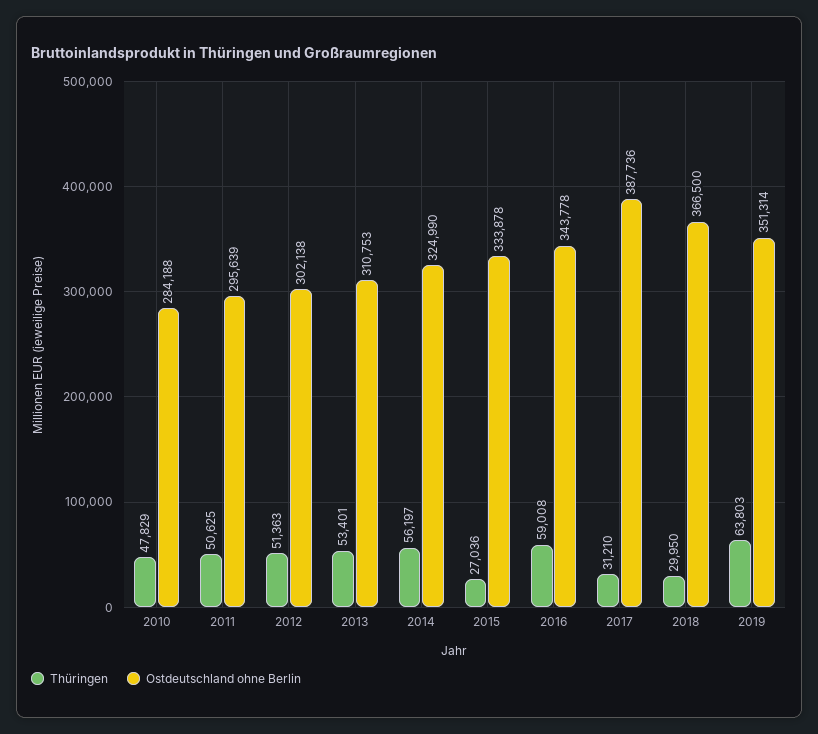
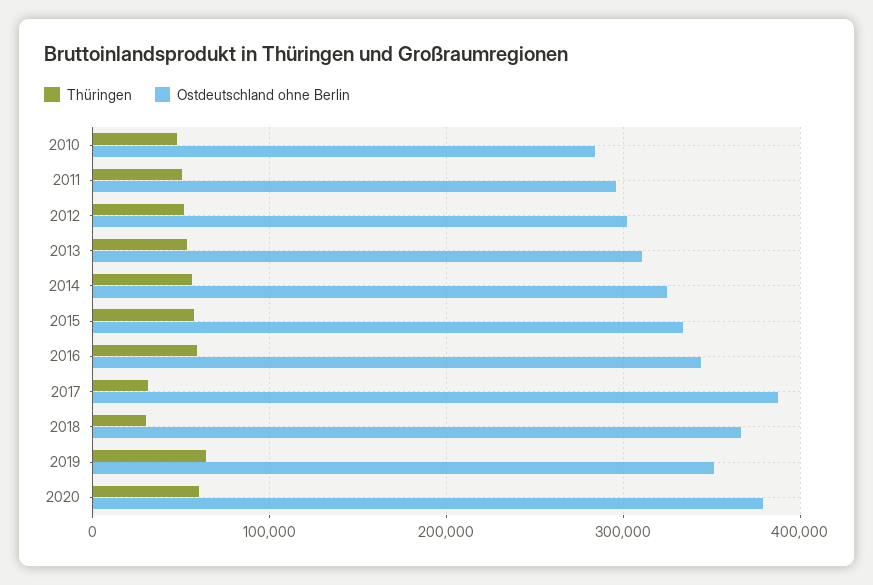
Thüringen, 2015: 27036 -> 60000
Thüringen, 2020: none -> 60000
Ostdeutschland ohne Berlin, 2020: none -> 380000

